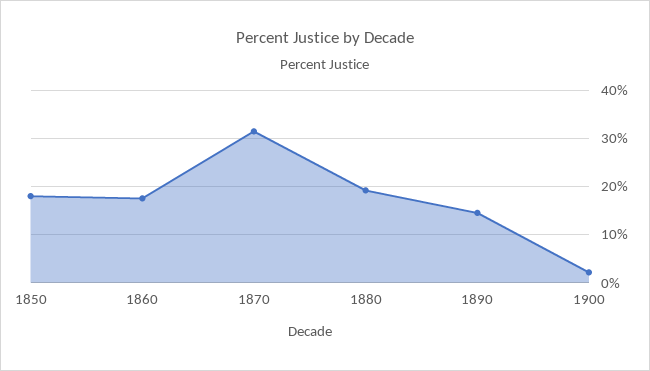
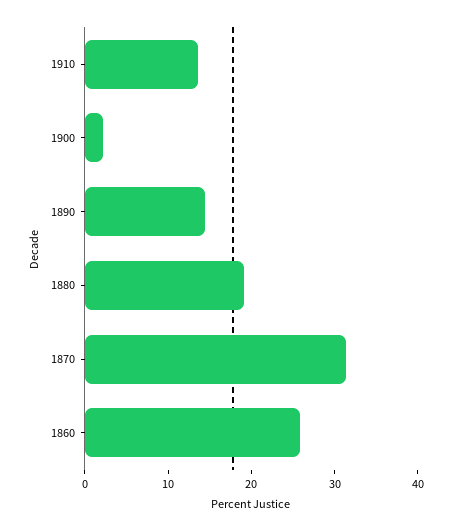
1850: 18 -> none
1860: 18 -> 26
1910: none -> 14

